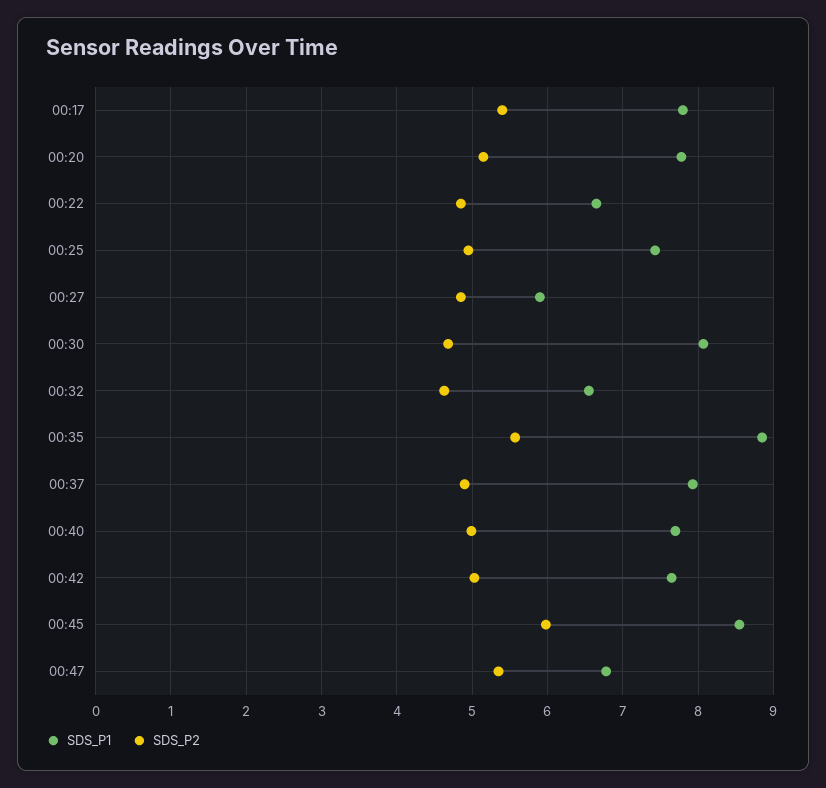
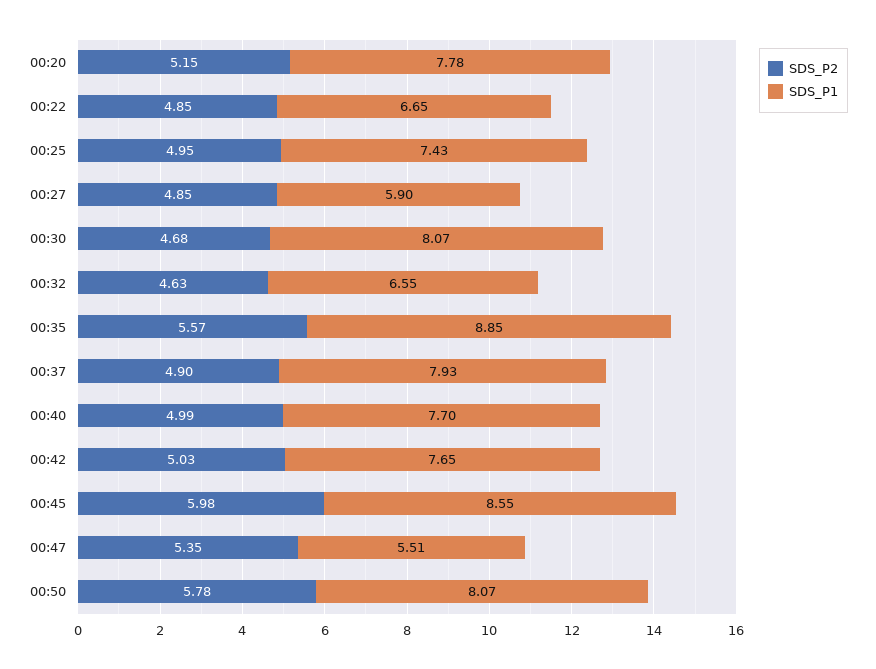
SDS_P1, 00:17: 7.8 -> none
SDS_P2, 00:17: 5.4 -> none
SDS_P1, 00:47: 6.8 -> 5.51
SDS_P2, 00:50: none -> 5.78
SDS_P1, 00:50: none -> 8.07

